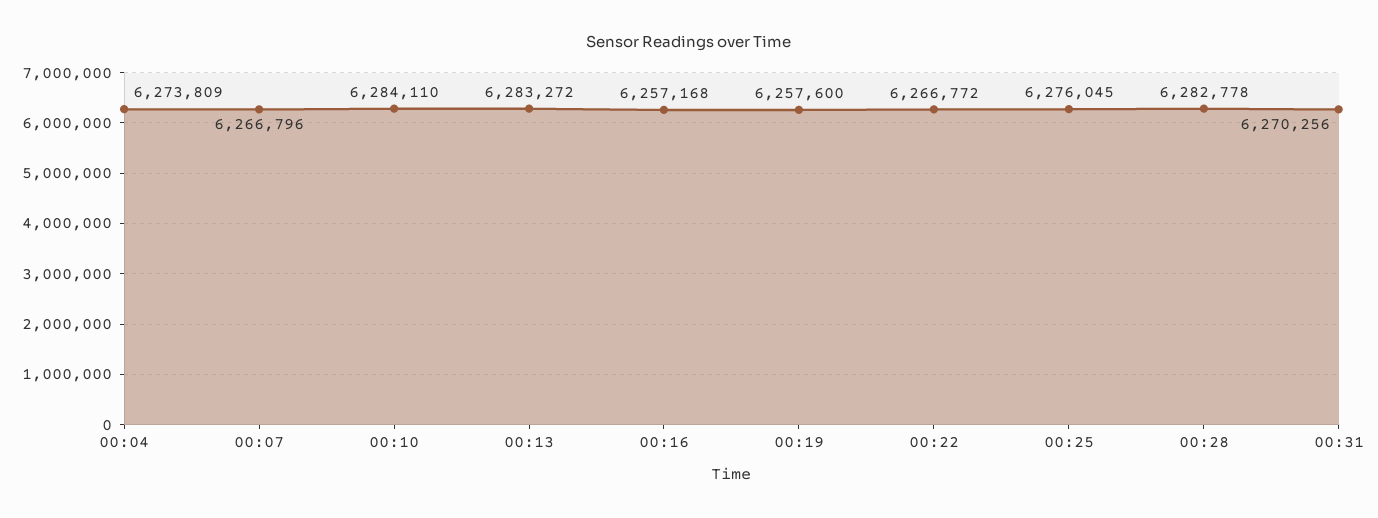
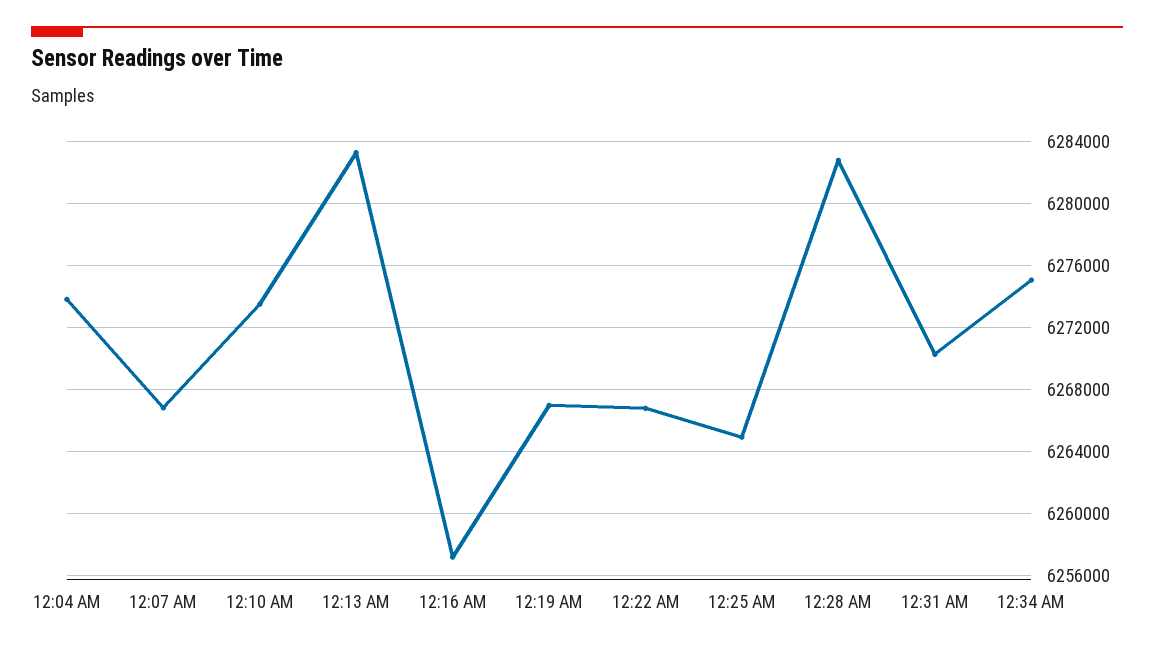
00:10: 6284110 -> 6273500
00:19: 6257600 -> 6267000
00:25: 6276045 -> 6265000
12:34 AM: none -> 6275000

